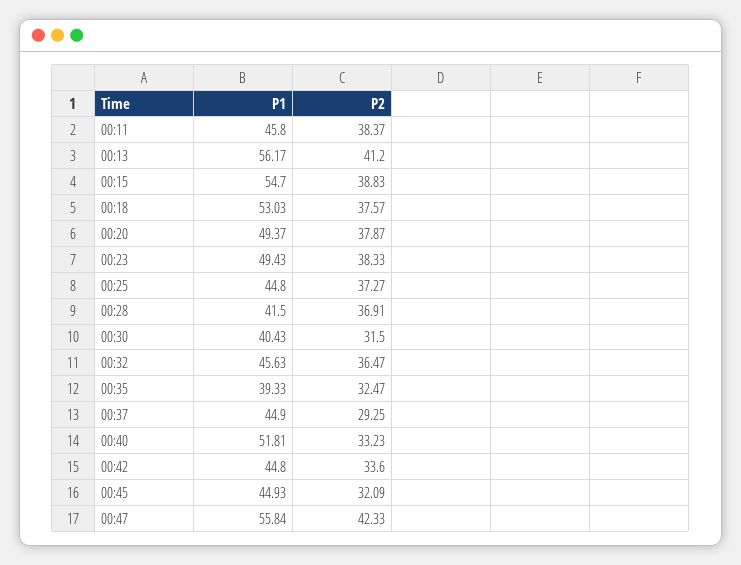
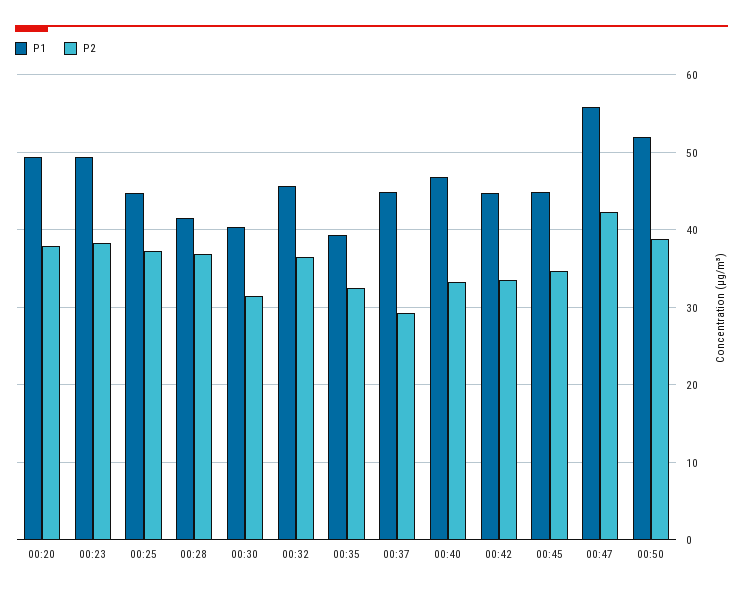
P1, 00:11: 45.8 -> none
P2, 00:11: 38.37 -> none
P1, 00:13: 56.17 -> none
P2, 00:13: 41.2 -> none
P1, 00:15: 54.7 -> none
P2, 00:15: 38.83 -> none
P1, 00:18: 53.03 -> none
P2, 00:18: 37.57 -> none
P1, 00:40: 51.81 -> 47
P2, 00:45: 32.09 -> 35
P1, 00:50: none -> 52
P2, 00:50: none -> 39

